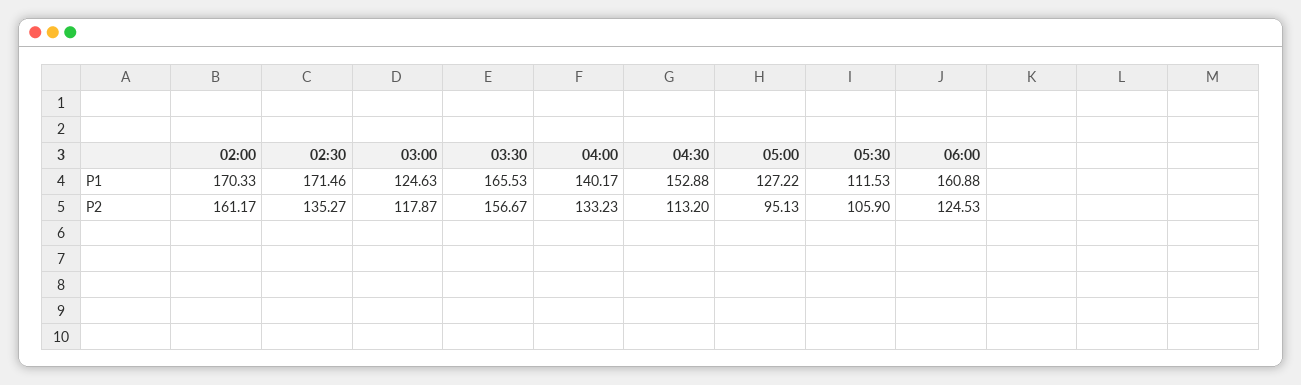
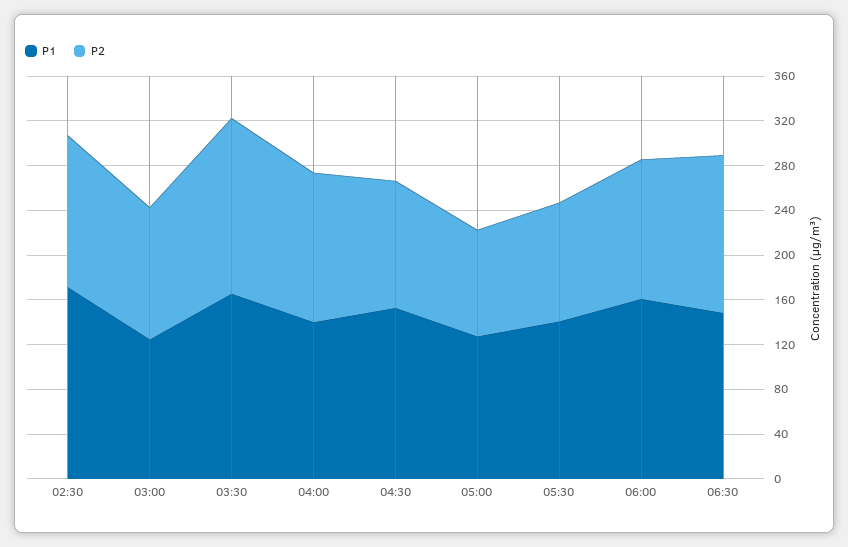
P1, 02:00: 170.33 -> none
P1, 05:30: 111.53 -> 140
P2, 02:00: 161.17 -> none
P1, 06:30: none -> 150
P2, 06:30: none -> 140

